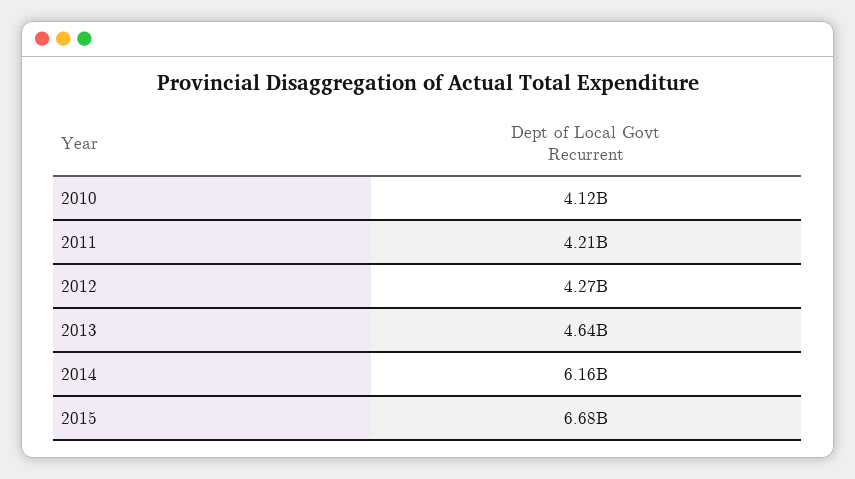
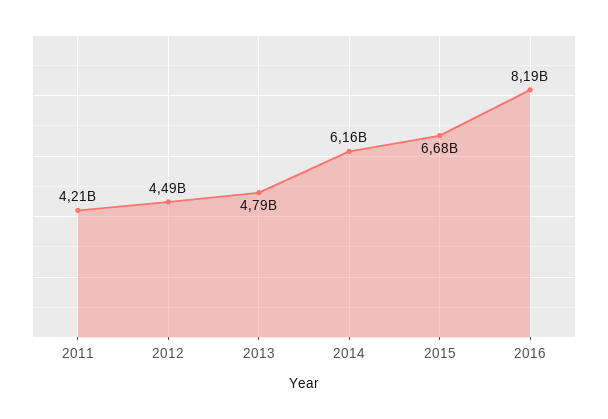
2010: 4120000000 -> none
2012: 4270000000 -> 4490000000
2013: 4640000000 -> 4790000000
2016: none -> 8190000000

